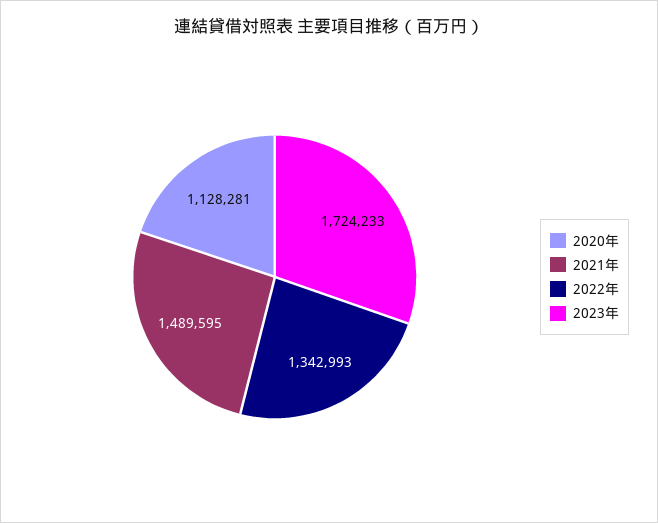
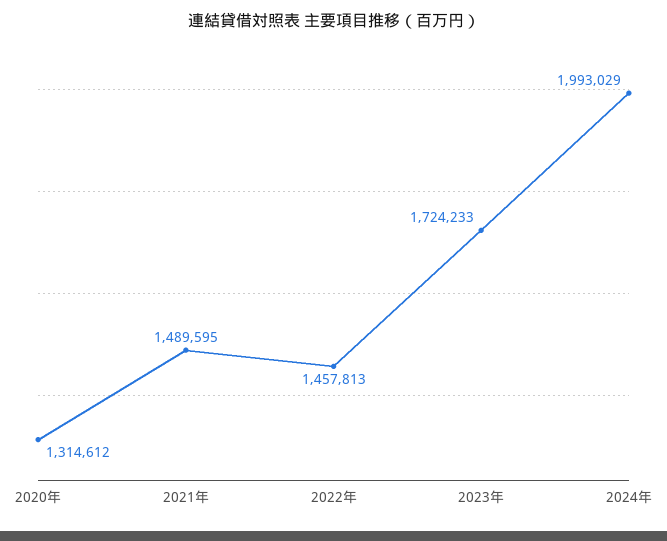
2020年: 1128281 -> 1314612
2022年: 1342993 -> 1457813
2024年: none -> 1993029

